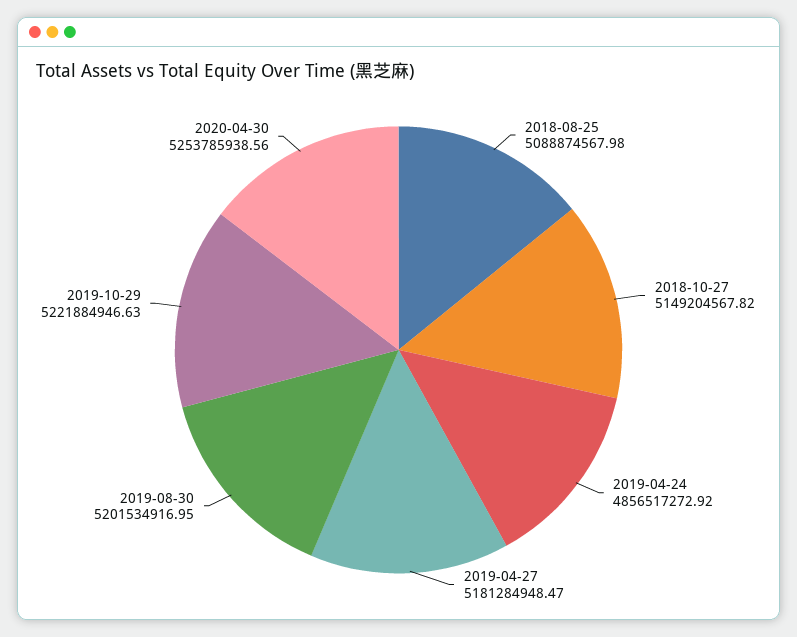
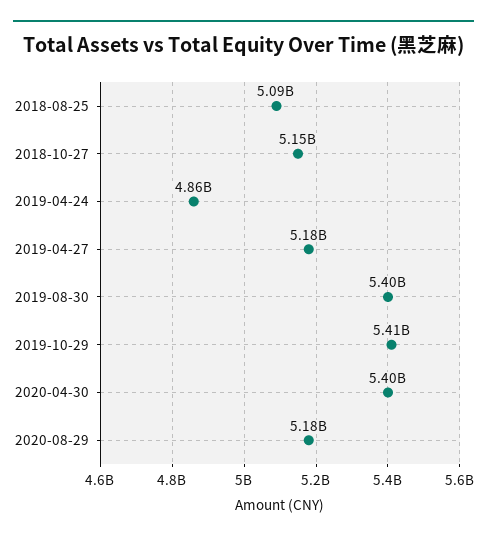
2019-08-30: 5201534916.95 -> 5400000000
2019-10-29: 5221884946.63 -> 5410000000
2020-04-30: 5253785938.56 -> 5400000000
2020-08-29: none -> 5180000000

